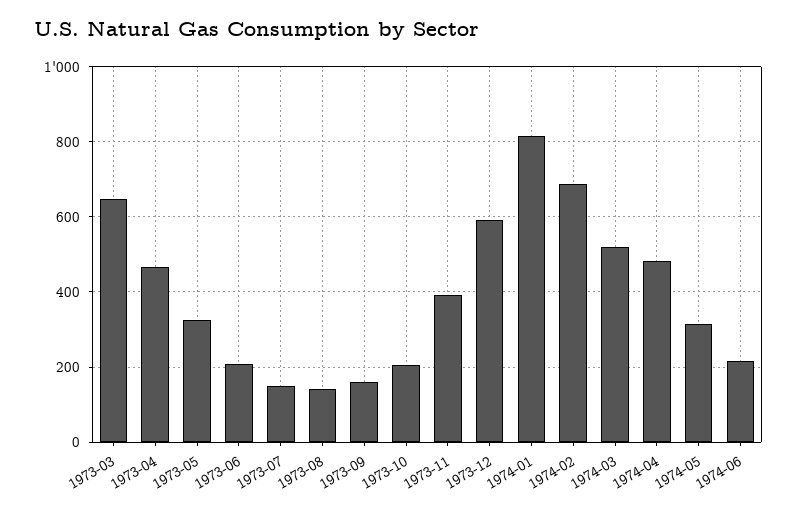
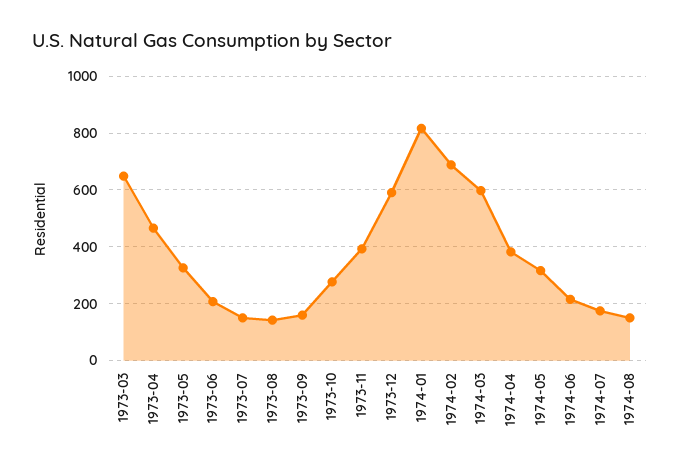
1973-10: 200 -> 275
1974-03: 520 -> 600
1974-04: 480 -> 375
1974-07: none -> 175
1974-08: none -> 150

